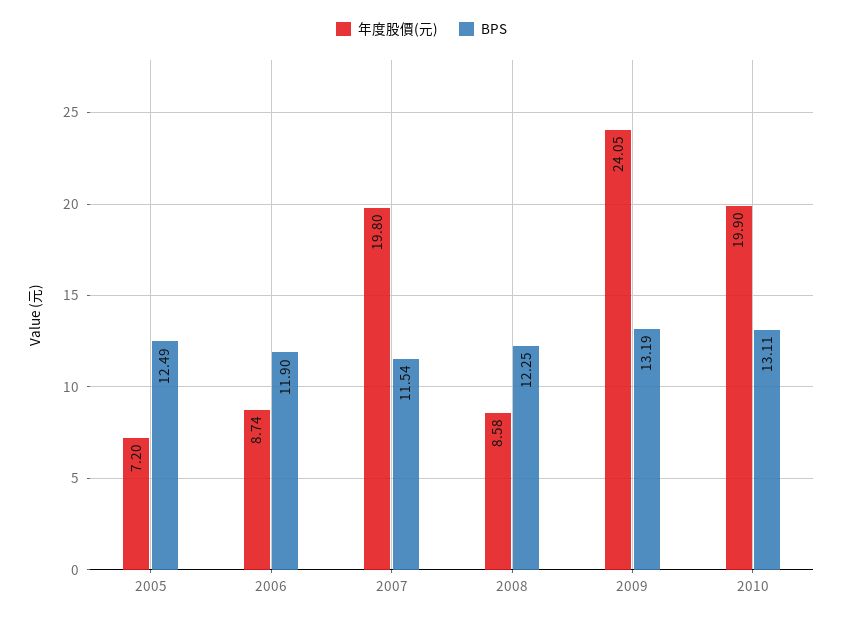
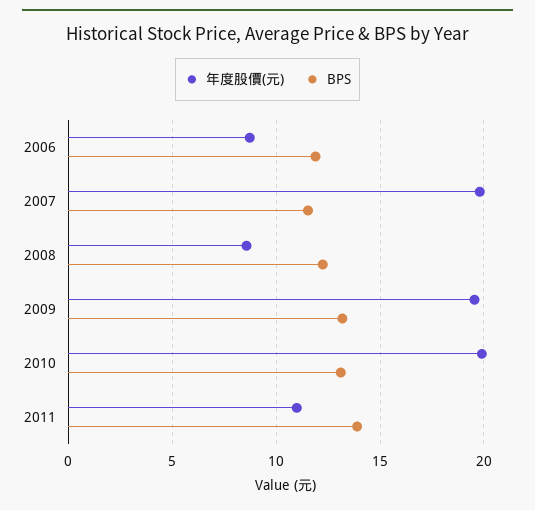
年度股價(元), 2005: 7.2 -> none
BPS, 2005: 12.49 -> none
年度股價(元), 2009: 24.05 -> 19.5
年度股價(元), 2011: none -> 11
BPS, 2011: none -> 14

